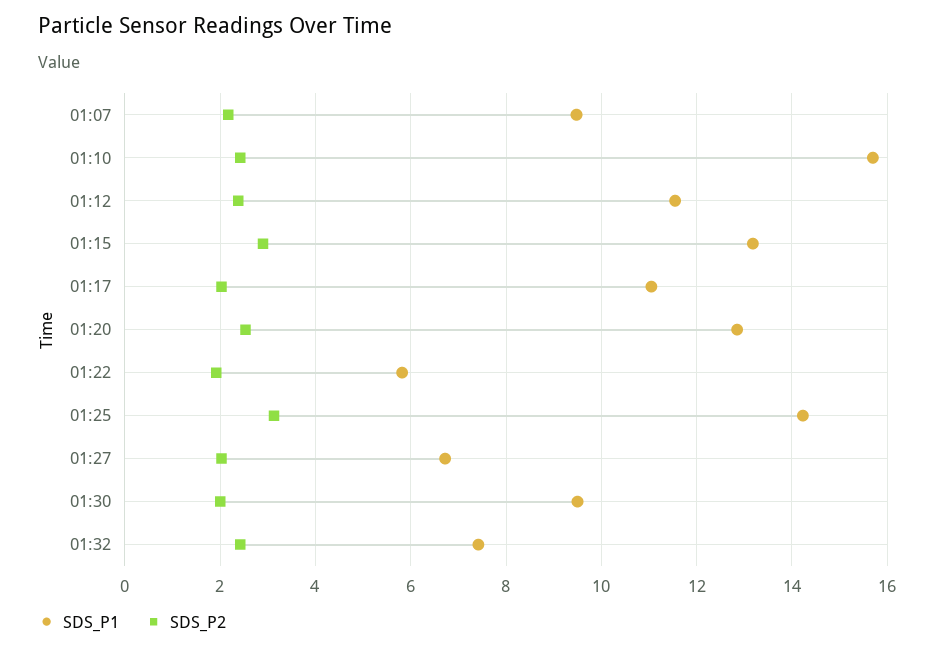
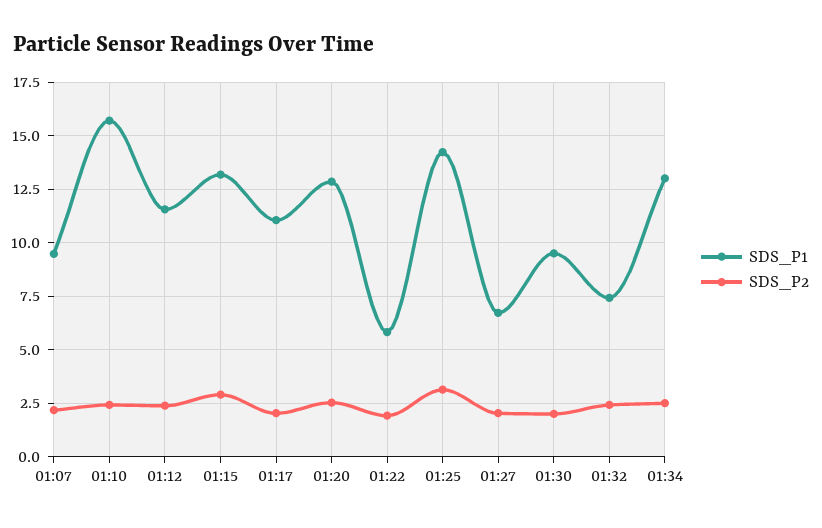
SDS_P1, 01:34: none -> 13
SDS_P2, 01:34: none -> 2.5

